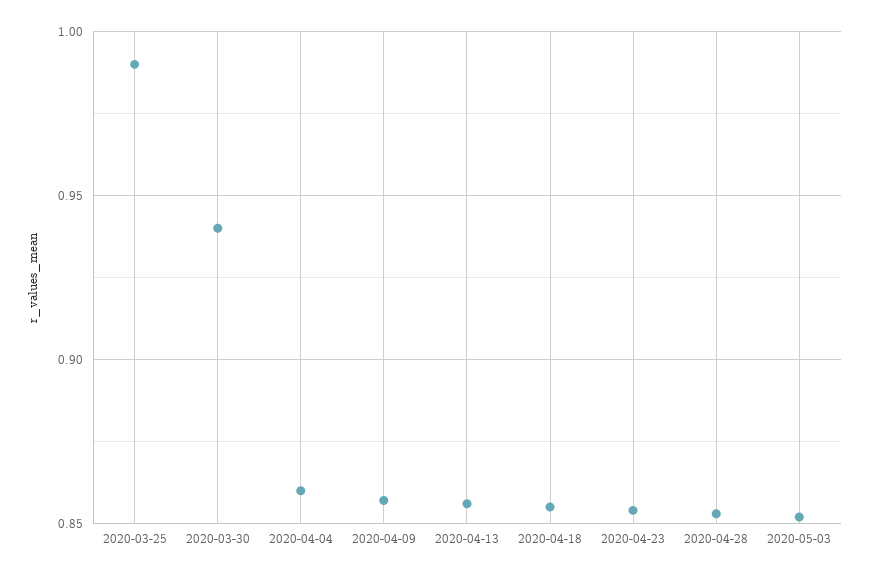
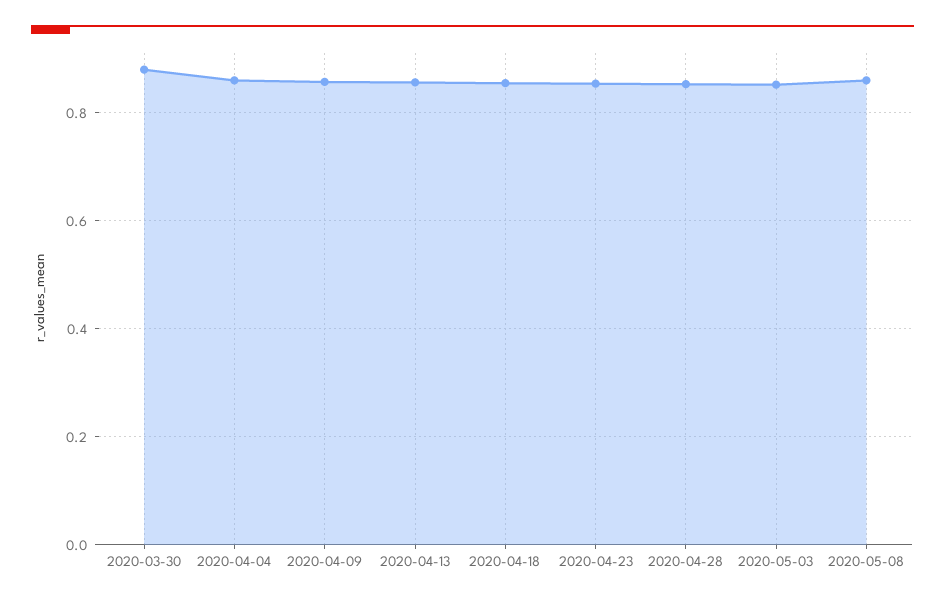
2020-03-25: 0.99 -> none
2020-03-30: 0.94 -> 0.88
2020-05-08: none -> 0.86

